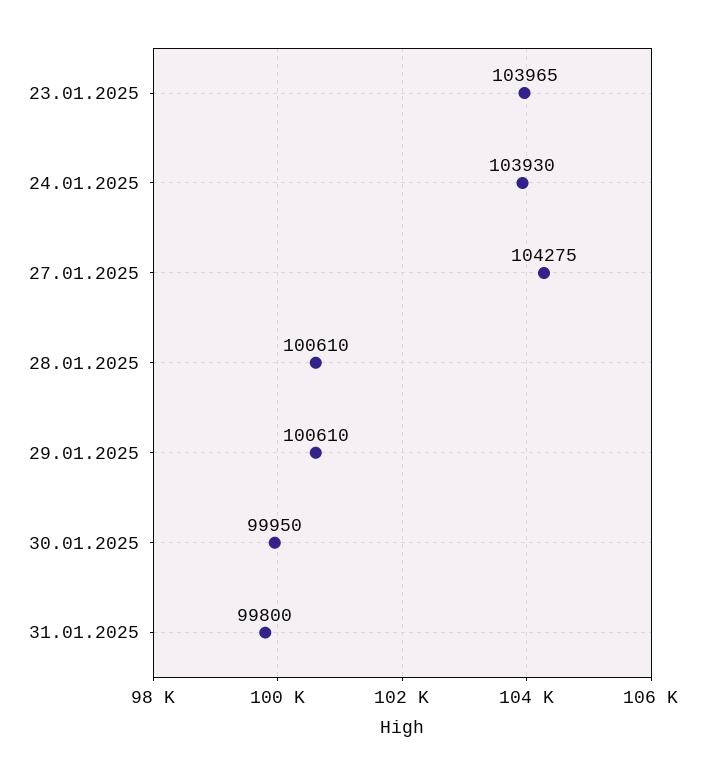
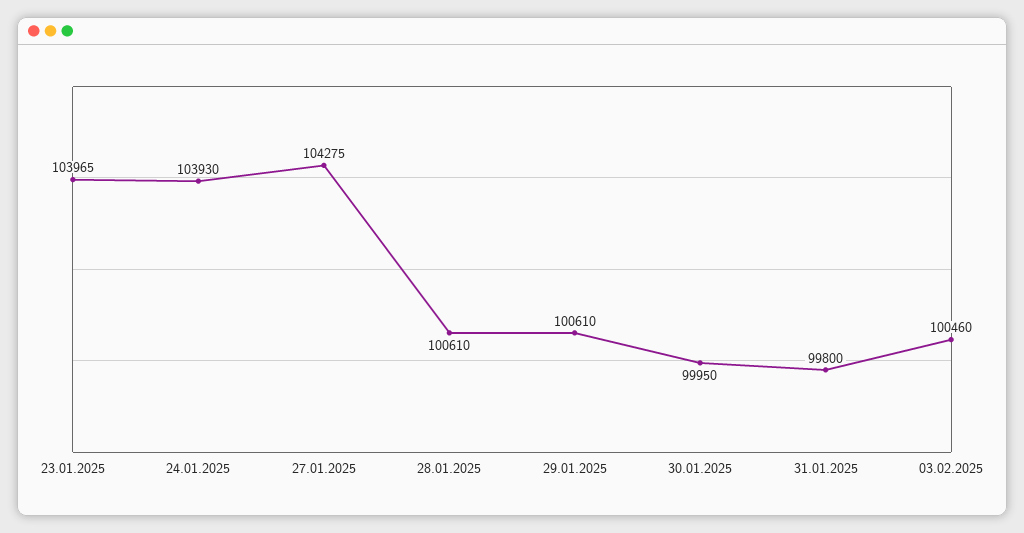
03.02.2025: none -> 100460

